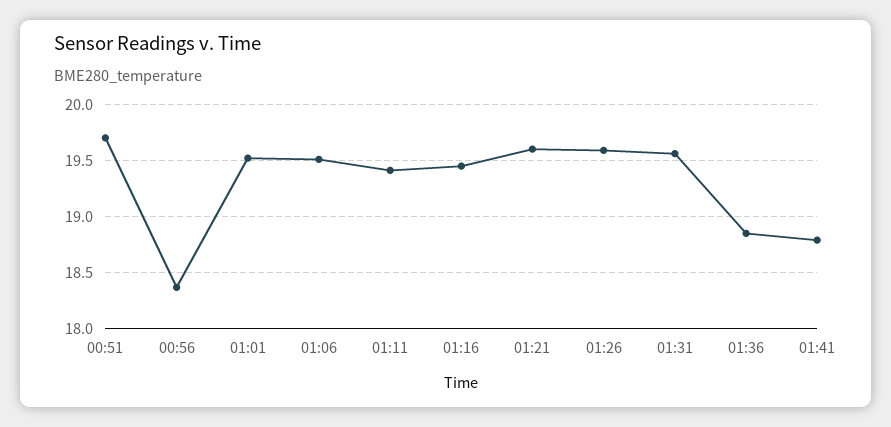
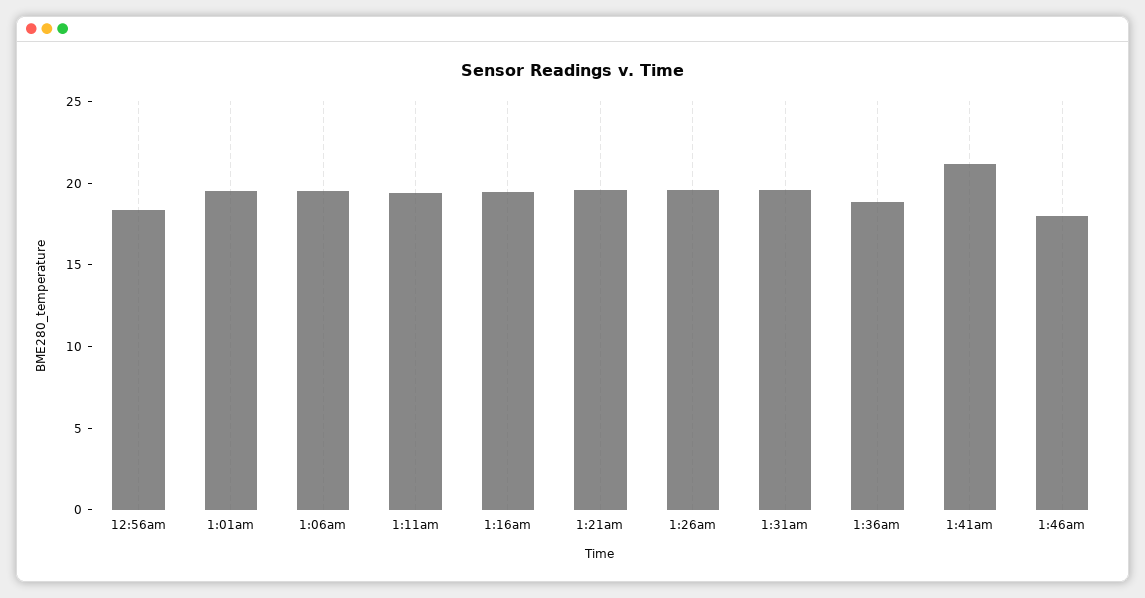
00:51: 19.7 -> none
01:41: 18.8 -> 21
1:46am: none -> 18

